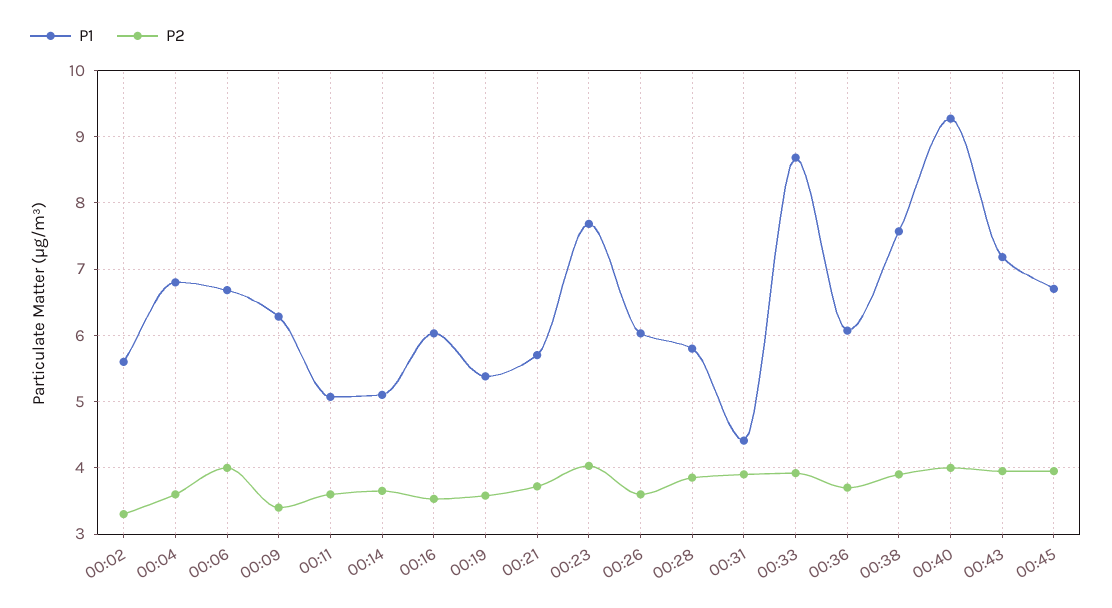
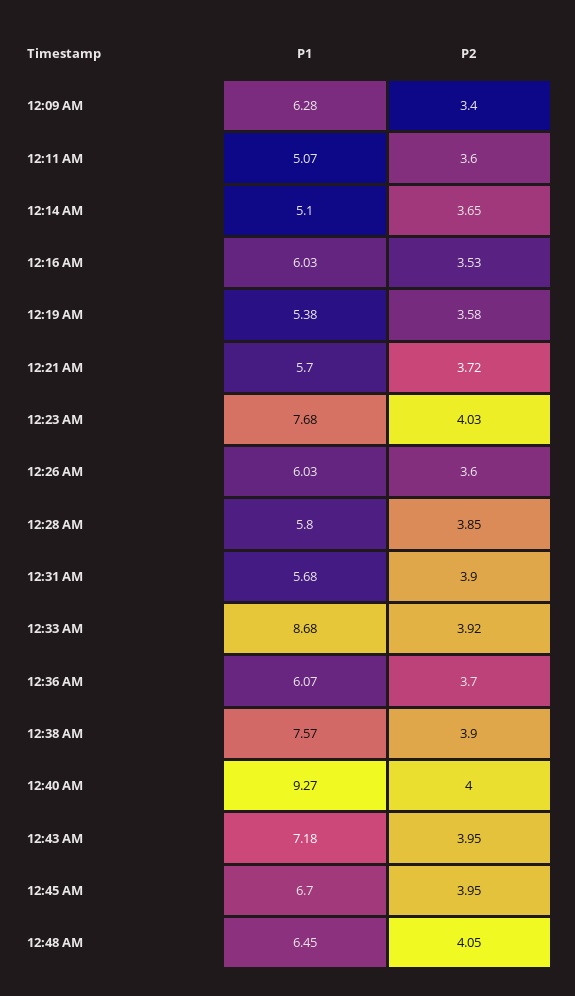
P1, 00:02: 5.6 -> none
P2, 00:02: 3.3 -> none
P1, 00:04: 6.8 -> none
P2, 00:04: 3.6 -> none
P1, 00:06: 6.7 -> none
P2, 00:06: 4 -> none
P1, 00:31: 4.4 -> 5.68
P1, 12:48 AM: none -> 6.45
P2, 12:48 AM: none -> 4.05

